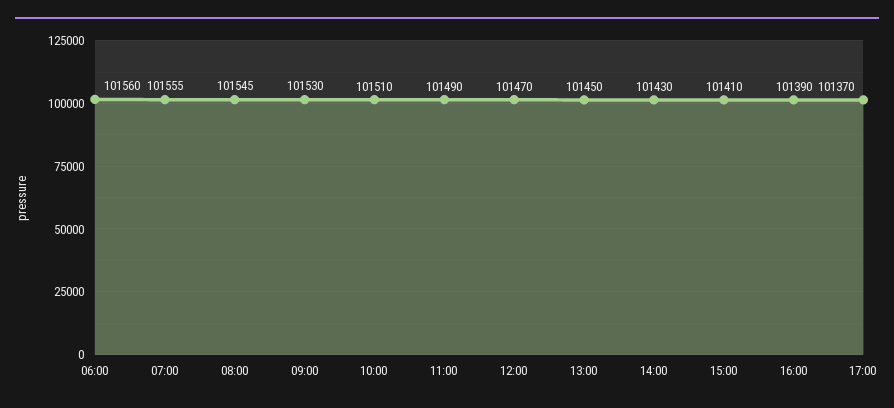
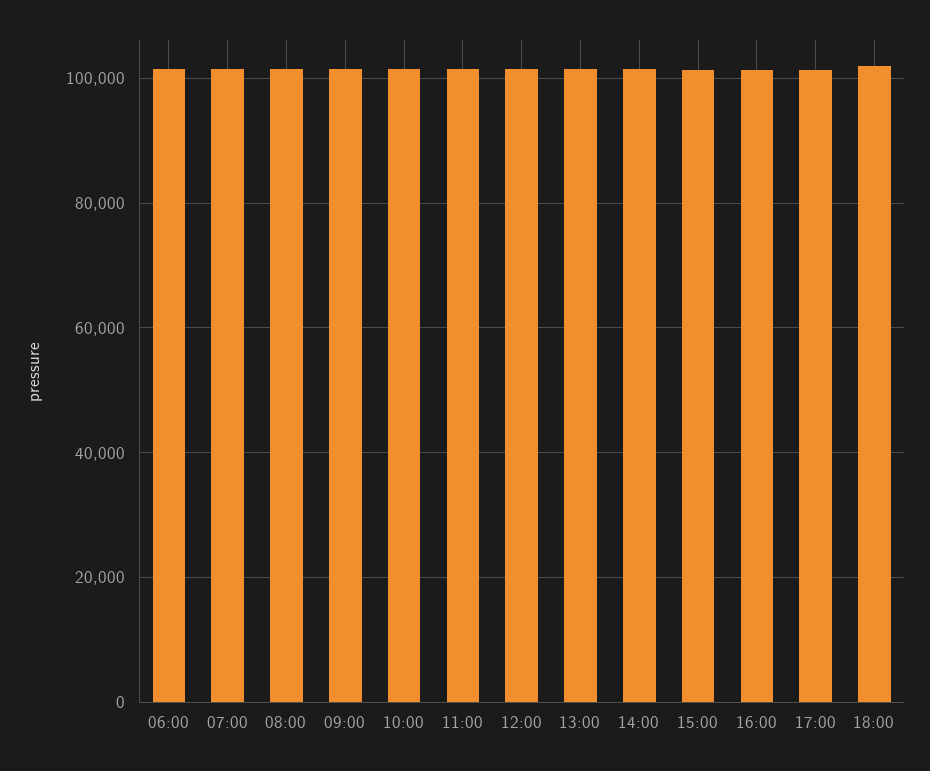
18:00: none -> 102000

